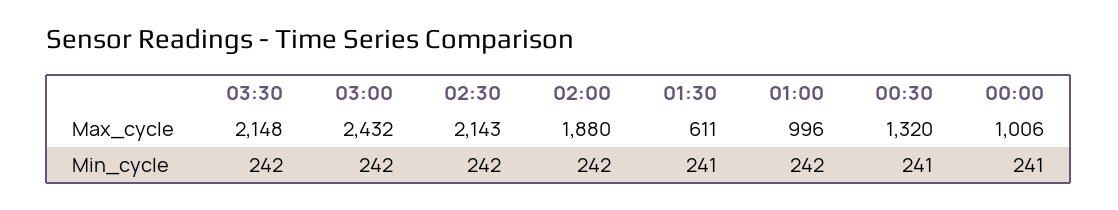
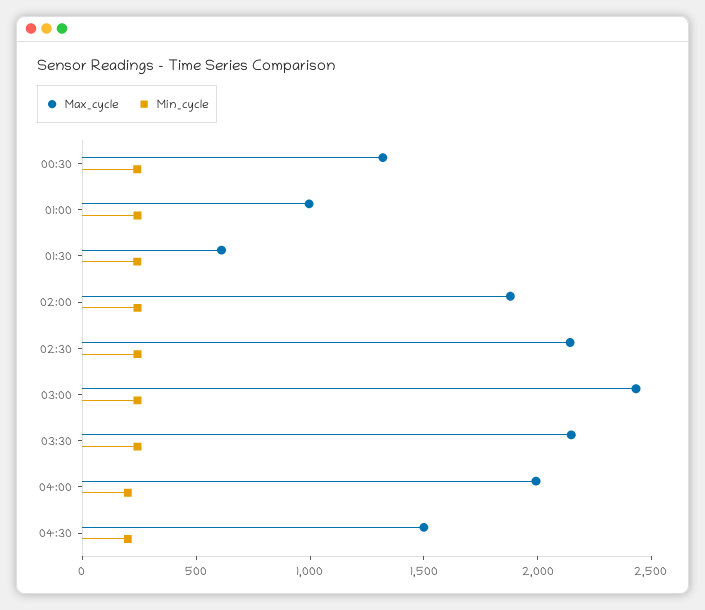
Max_cycle, 00:00: 1006 -> none
Min_cycle, 00:00: 241 -> none
Max_cycle, 04:00: none -> 2000
Min_cycle, 04:00: none -> 200
Max_cycle, 04:30: none -> 1500
Min_cycle, 04:30: none -> 200

